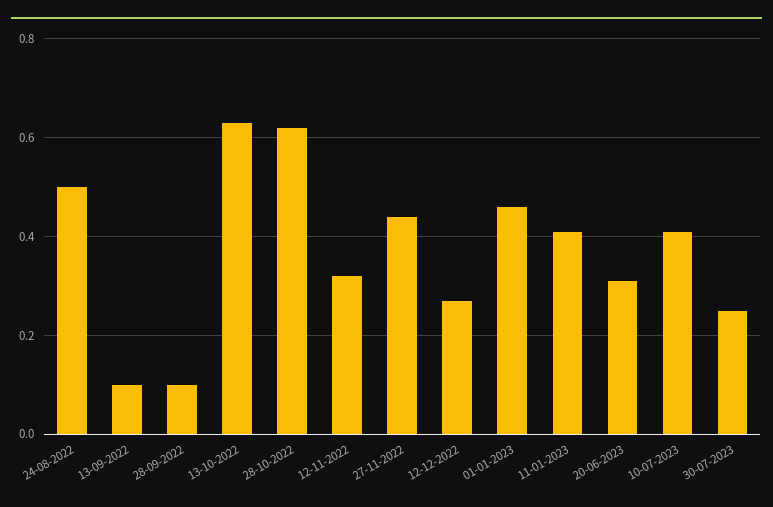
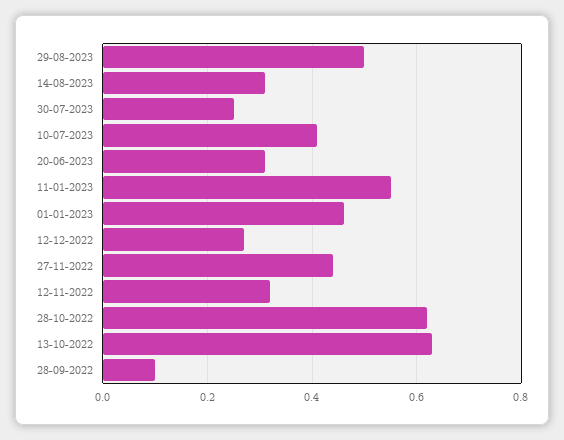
24-08-2022: 0.5 -> none
13-09-2022: 0.1 -> none
11-01-2023: 0.4 -> 0.55
29-08-2023: none -> 0.5
14-08-2023: none -> 0.3

